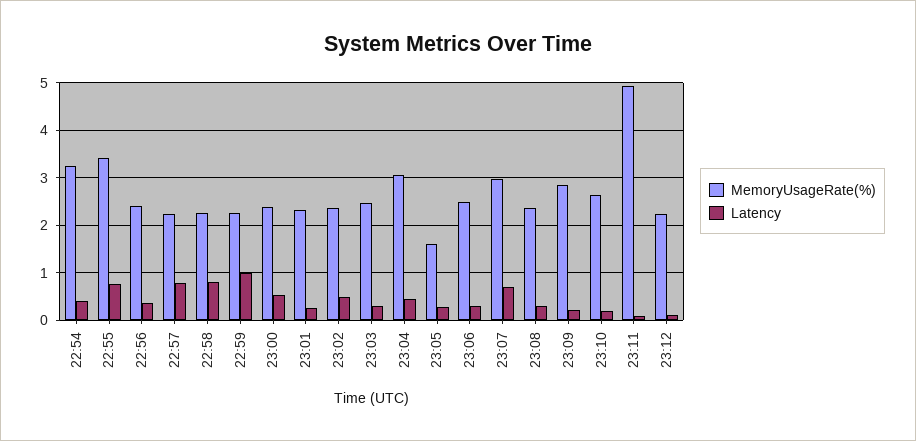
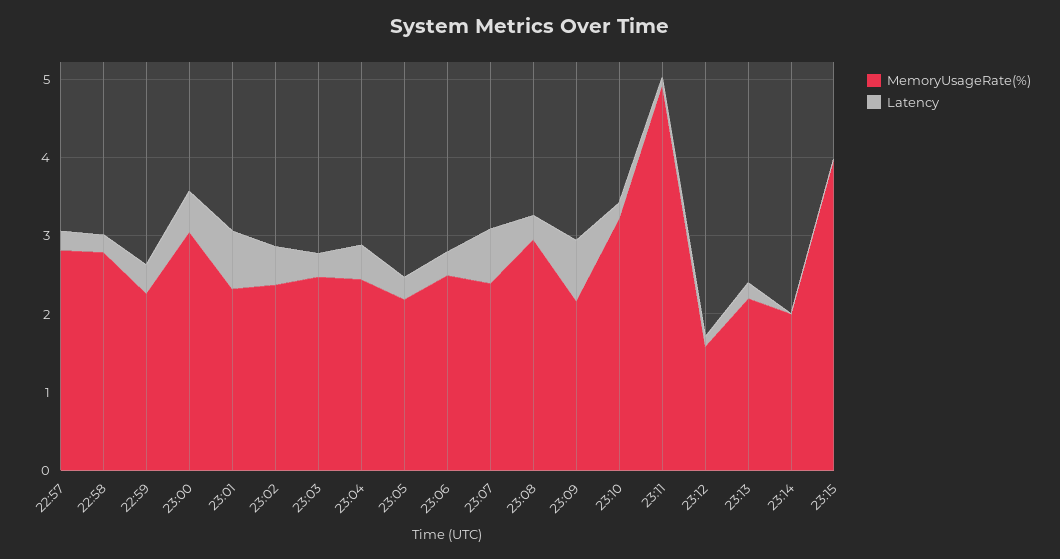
MemoryUsageRate(%), 22:54: 3.2 -> none
Latency, 22:54: 0.4 -> none
MemoryUsageRate(%), 22:55: 3.4 -> none
Latency, 22:55: 0.8 -> none
MemoryUsageRate(%), 22:56: 2.4 -> none
Latency, 22:56: 0.4 -> none
MemoryUsageRate(%), 22:57: 2.2 -> 2.8
Latency, 22:57: 0.8 -> 0.2
MemoryUsageRate(%), 22:58: 2.2 -> 2.8
Latency, 22:58: 0.8 -> 0.2
Latency, 22:59: 1 -> 0.4
MemoryUsageRate(%), 23:00: 2.4 -> 3
Latency, 23:01: 0.2 -> 0.8
MemoryUsageRate(%), 23:04: 3 -> 2.4
MemoryUsageRate(%), 23:05: 1.6 -> 2.2
MemoryUsageRate(%), 23:07: 3 -> 2.4
MemoryUsageRate(%), 23:08: 2.4 -> 3
MemoryUsageRate(%), 23:09: 2.8 -> 2.2
Latency, 23:09: 0.2 -> 0.8
MemoryUsageRate(%), 23:10: 2.6 -> 3.2
MemoryUsageRate(%), 23:12: 2.2 -> 1.6
MemoryUsageRate(%), 23:13: none -> 2.2
Latency, 23:13: none -> 0.2
MemoryUsageRate(%), 23:14: none -> 2
Latency, 23:14: none -> 0
MemoryUsageRate(%), 23:15: none -> 4
Latency, 23:15: none -> 0

